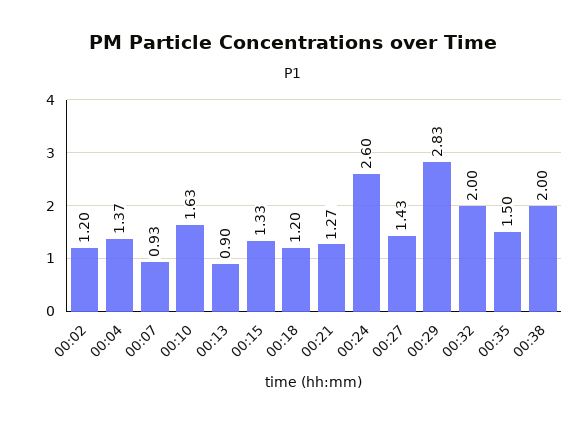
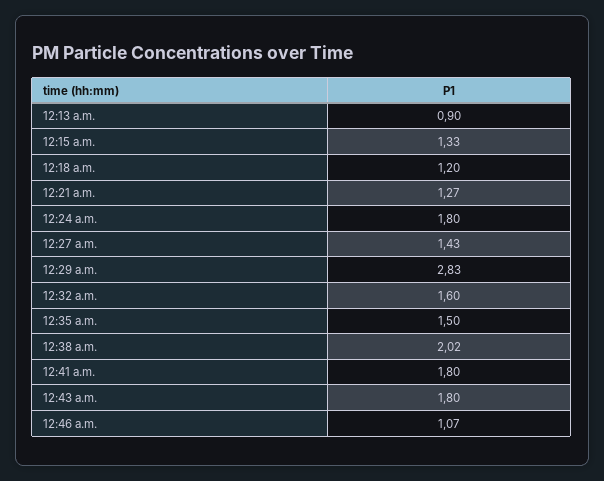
00:02: 1.2 -> none
00:04: 1.37 -> none
00:07: 0.93 -> none
00:10: 1.63 -> none
00:24: 2.6 -> 1.8
00:32: 2 -> 1.6
00:38: 2 -> 2.02
12:41 a.m.: none -> 1.8
12:43 a.m.: none -> 1.8
12:46 a.m.: none -> 1.07

